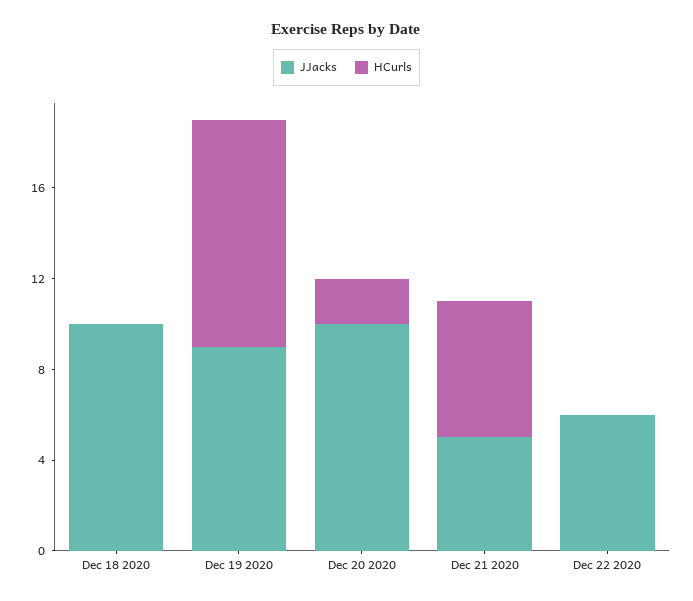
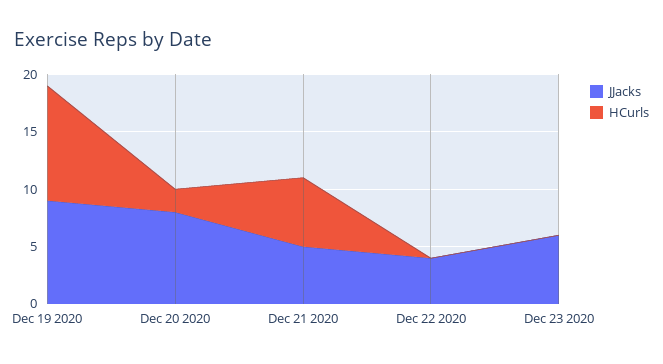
JJacks, Dec 18 2020: 10 -> none
HCurls, Dec 18 2020: 0 -> none
JJacks, Dec 20 2020: 10 -> 8
JJacks, Dec 22 2020: 6 -> 4
JJacks, Dec 23 2020: none -> 6
HCurls, Dec 23 2020: none -> 0

